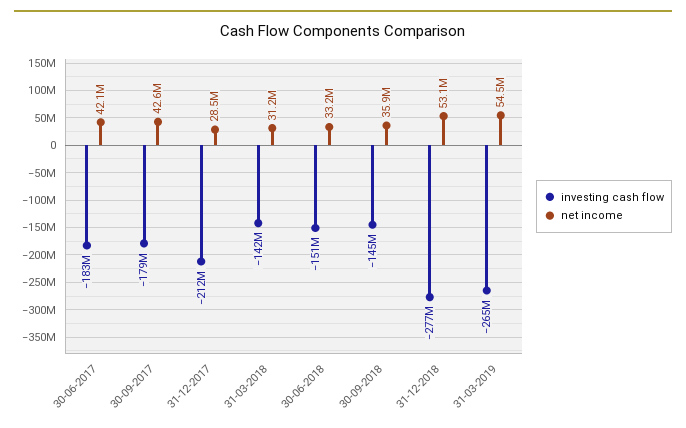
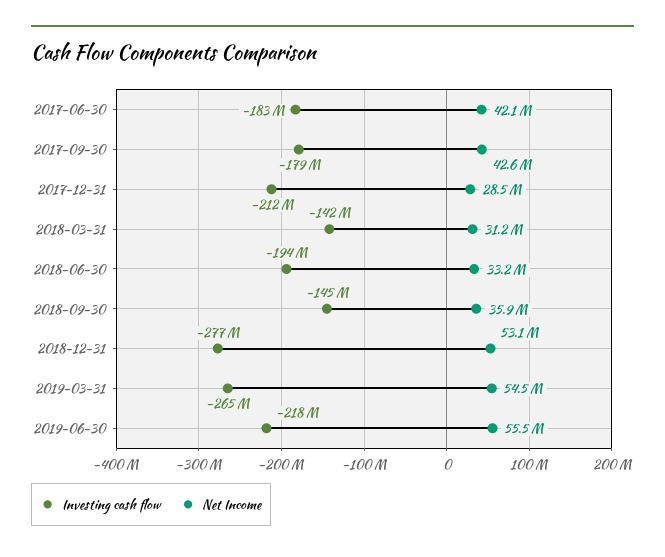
investing cash flow, 30-06-2018: -151000000 -> -194000000
investing cash flow, 2019-06-30: none -> -218000000
net income, 2019-06-30: none -> 55500000

